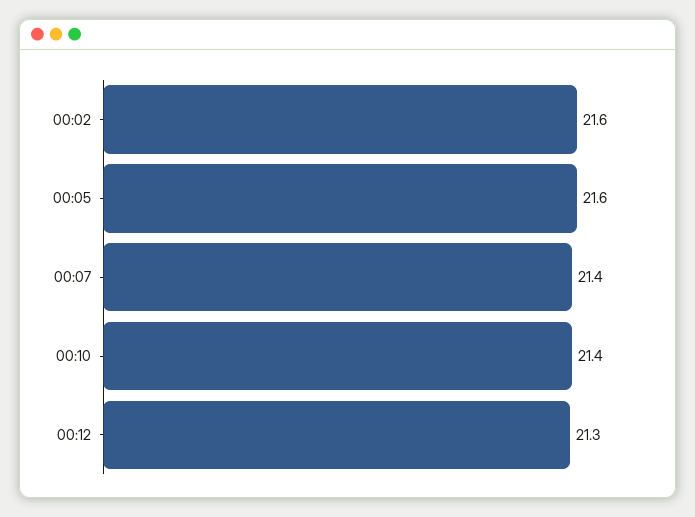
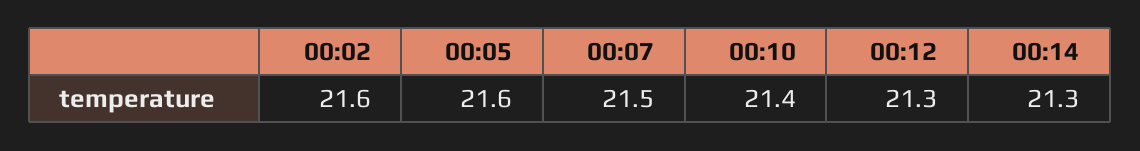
00:07: 21.4 -> 21.5
00:14: none -> 21.3

